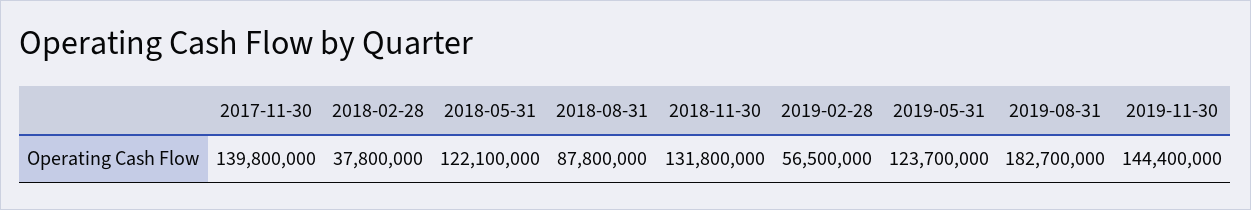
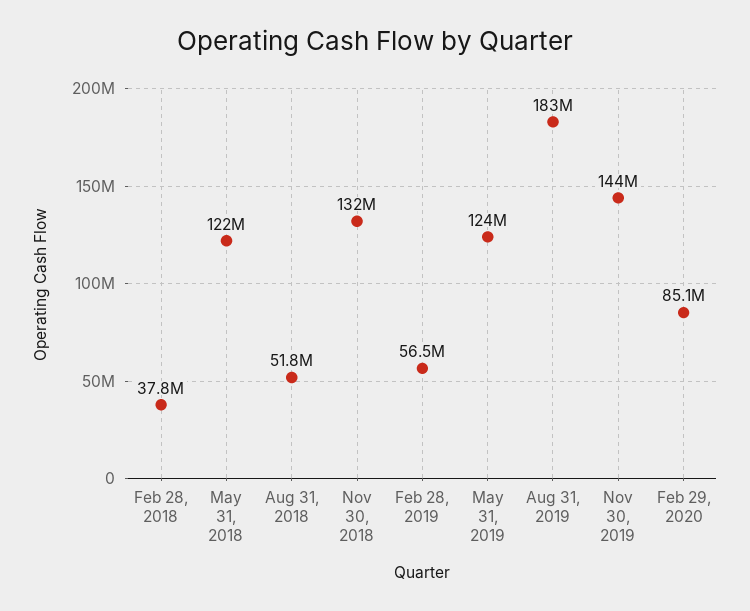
2017-11-30: 139800000 -> none
2018-08-31: 87800000 -> 51800000
Feb 29, 2020: none -> 85100000

